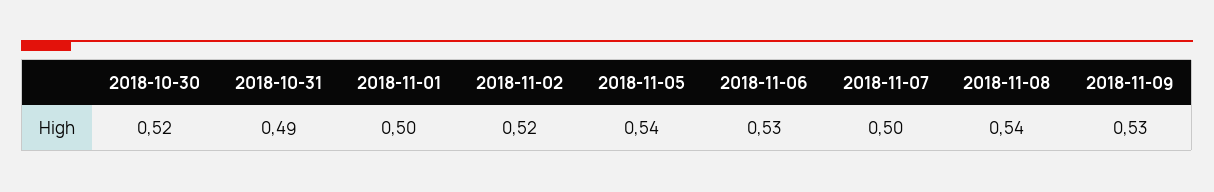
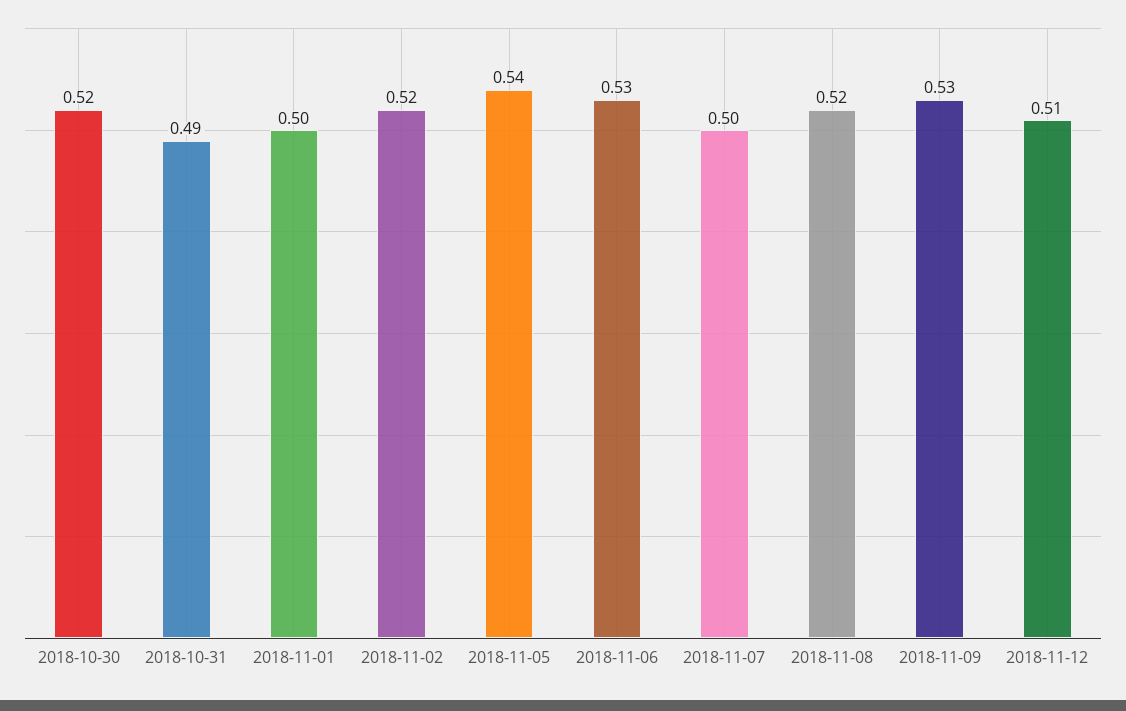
2018-11-08: 0.54 -> 0.52
2018-11-12: none -> 0.51

